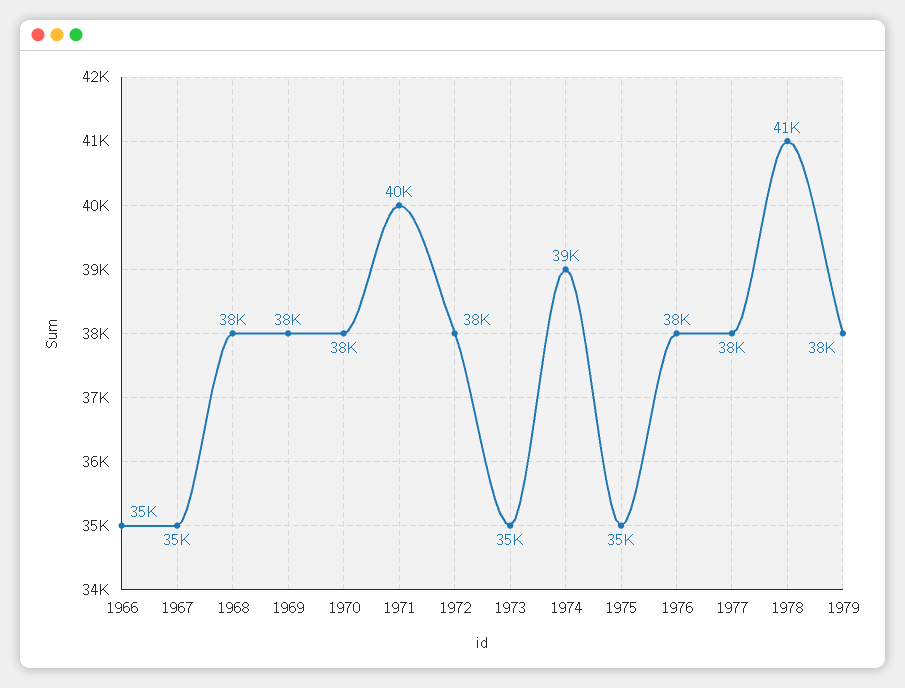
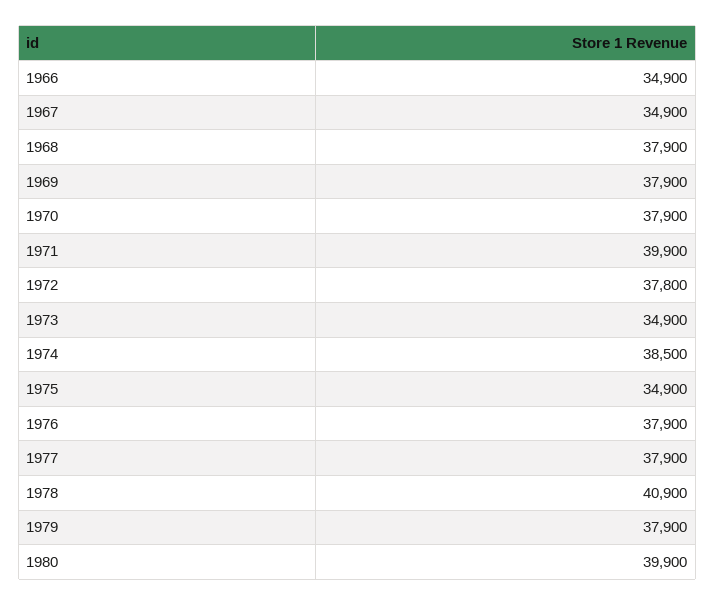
1980: none -> 39900

